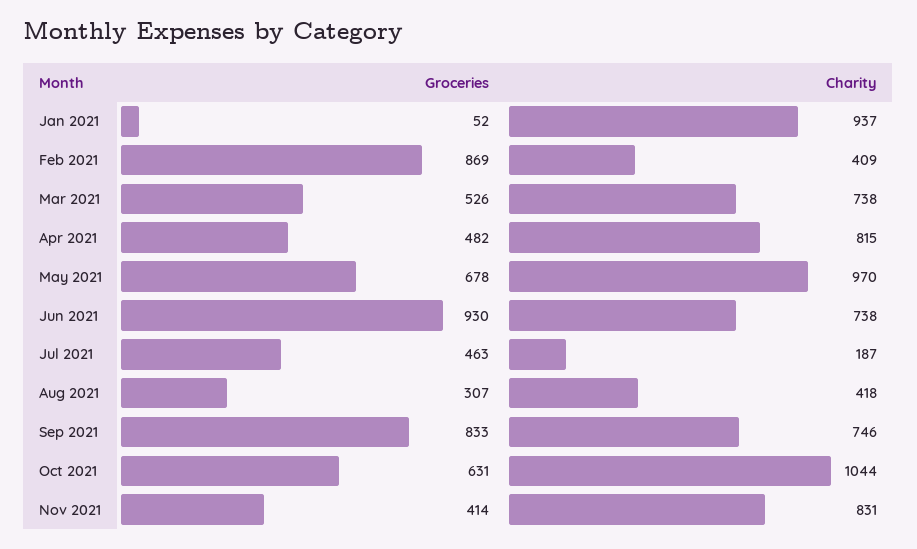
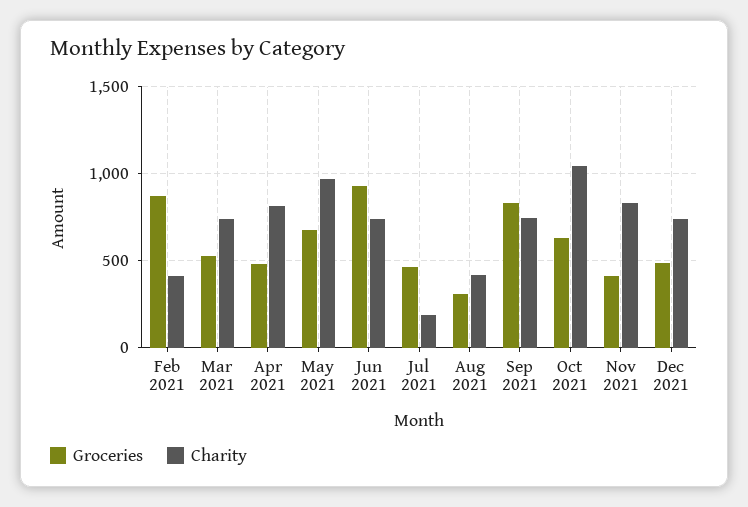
Groceries, Jan 2021: 52 -> none
Charity, Jan 2021: 937 -> none
Groceries, Dec 2021: none -> 500
Charity, Dec 2021: none -> 750

